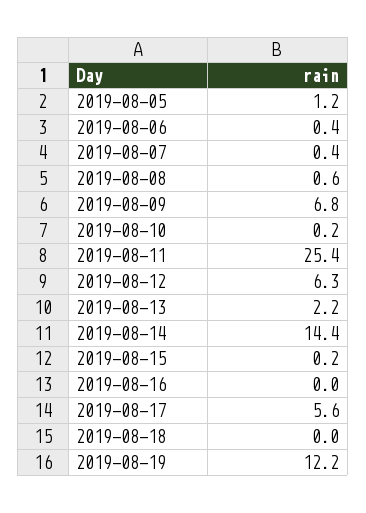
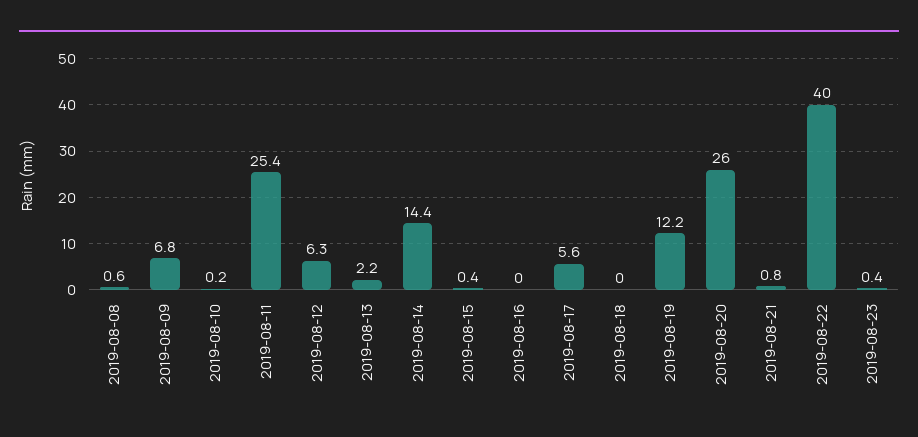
2019-08-05: 1.2 -> none
2019-08-06: 0.4 -> none
2019-08-07: 0.4 -> none
2019-08-15: 0.2 -> 0.4
2019-08-20: none -> 26
2019-08-21: none -> 0.8
2019-08-22: none -> 40
2019-08-23: none -> 0.4

